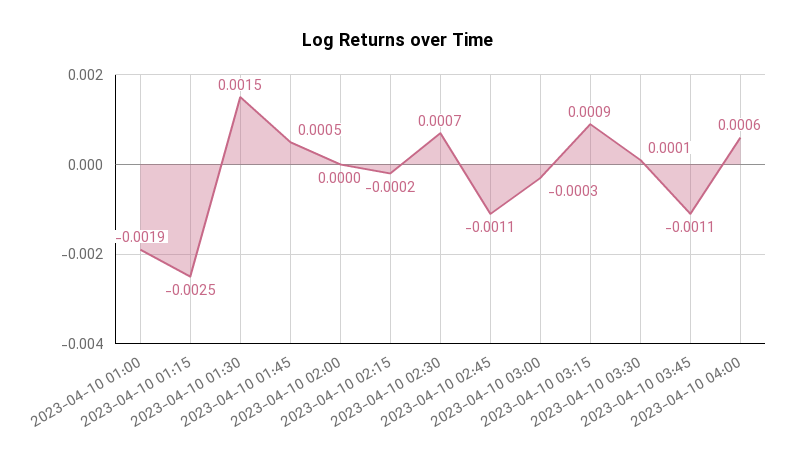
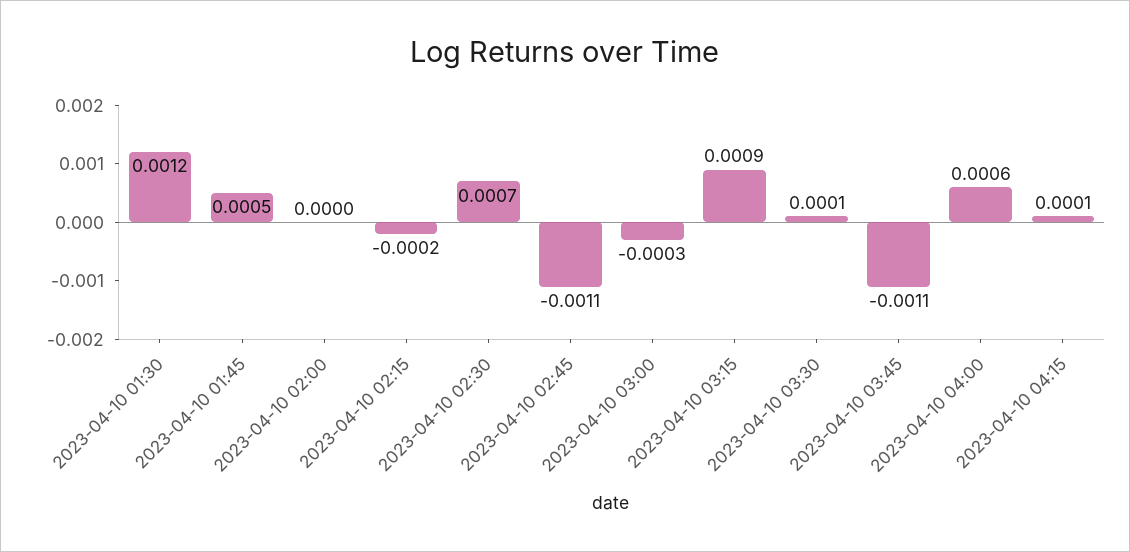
2023-04-10 01:00: -0.0019 -> none
2023-04-10 01:15: -0.0025 -> none
2023-04-10 01:30: 0.0015 -> 0.0012
2023-04-10 04:15: none -> 0.0001

